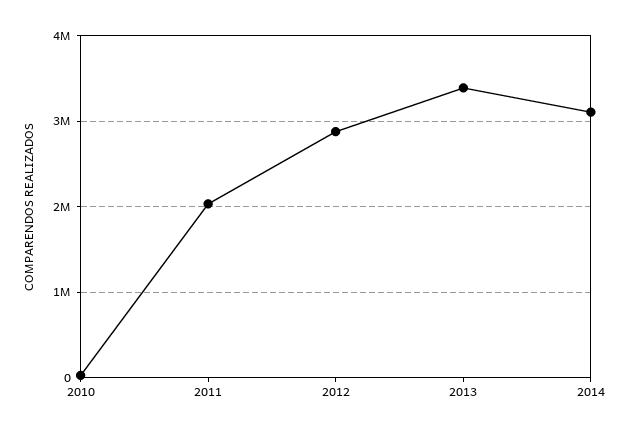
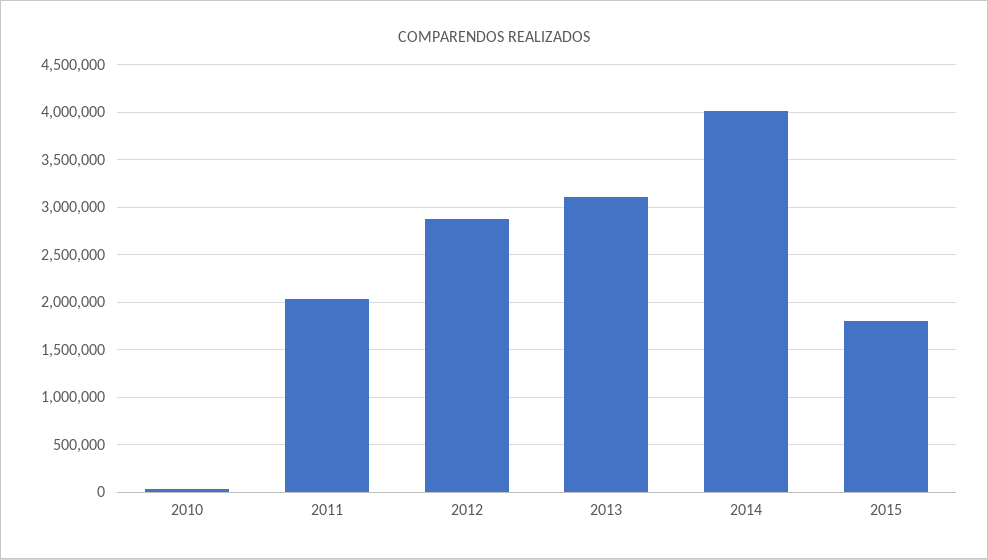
2013: 3400000 -> 3100000
2014: 3100000 -> 4000000
2015: none -> 1800000

